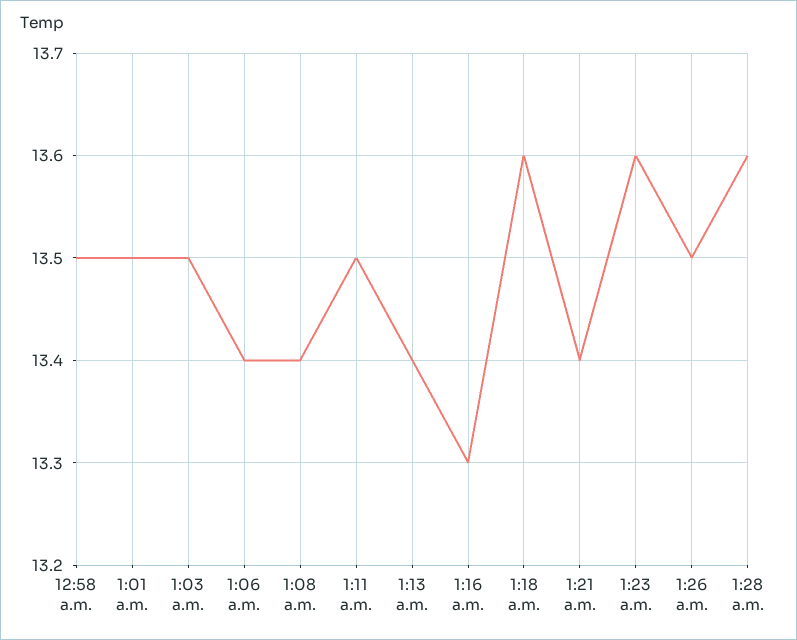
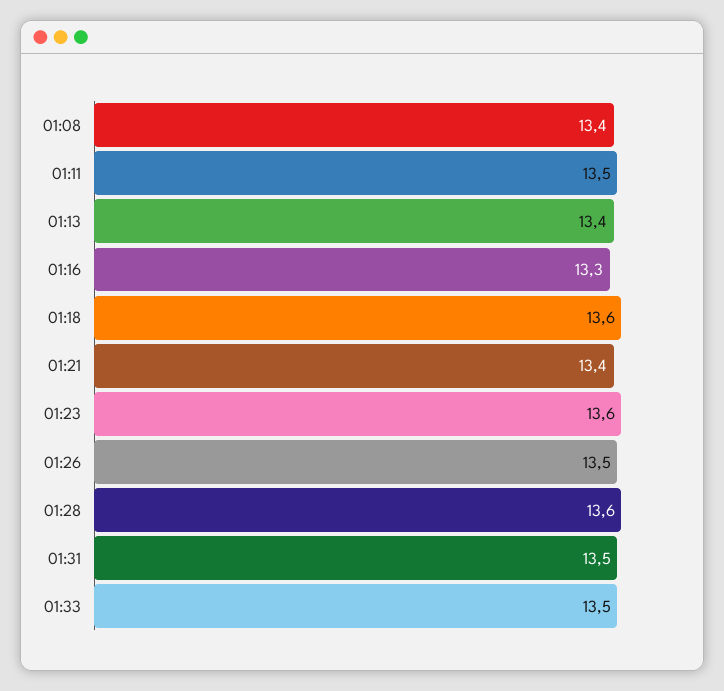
12:58 a.m.: 13.5 -> none
1:01 a.m.: 13.5 -> none
1:03 a.m.: 13.5 -> none
1:06 a.m.: 13.4 -> none
01:31: none -> 13.5
01:33: none -> 13.5

